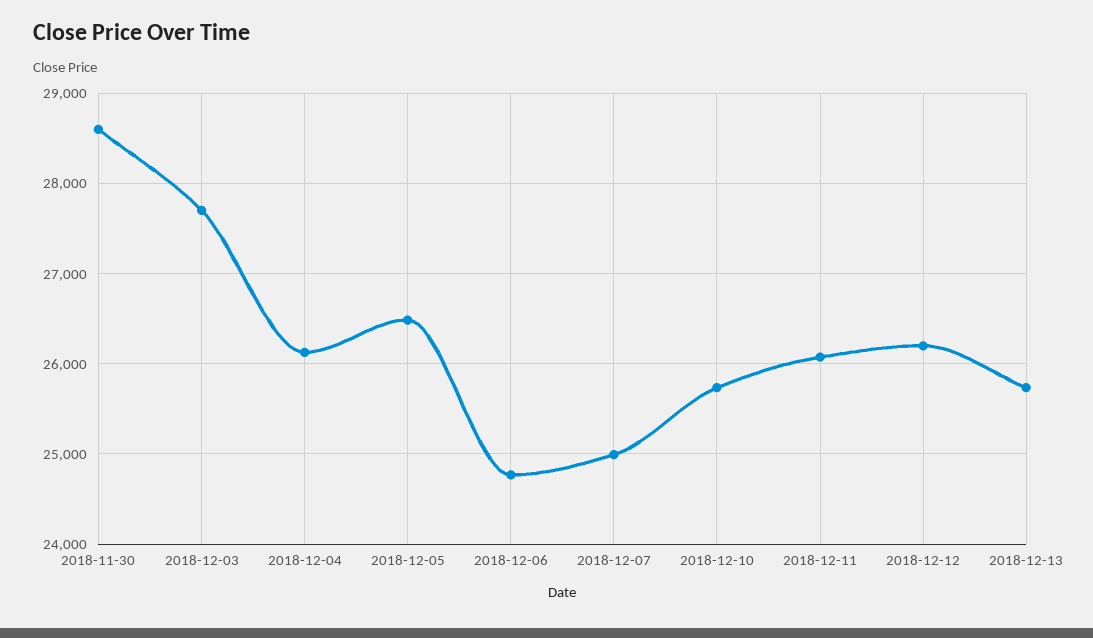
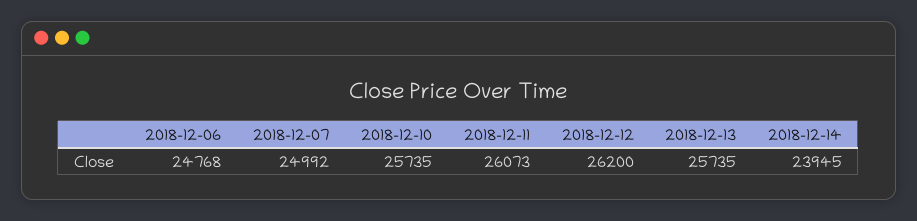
2018-11-30: 28600 -> none
2018-12-03: 27700 -> none
2018-12-04: 26100 -> none
2018-12-05: 26500 -> none
2018-12-14: none -> 23945

